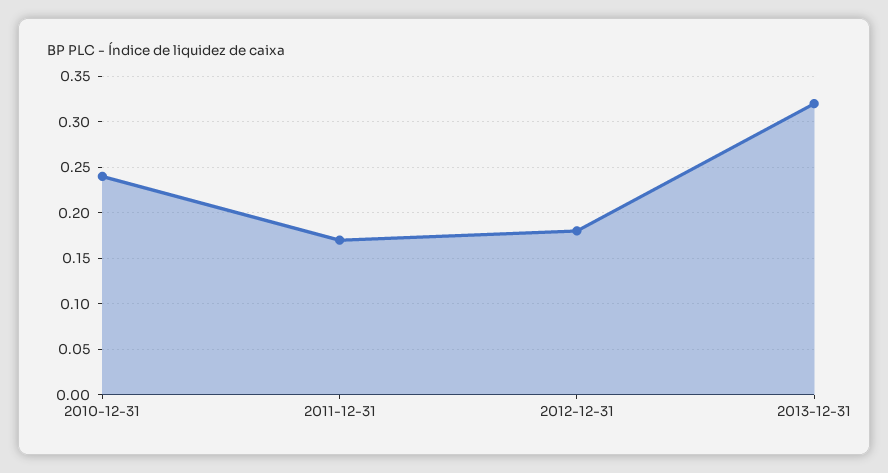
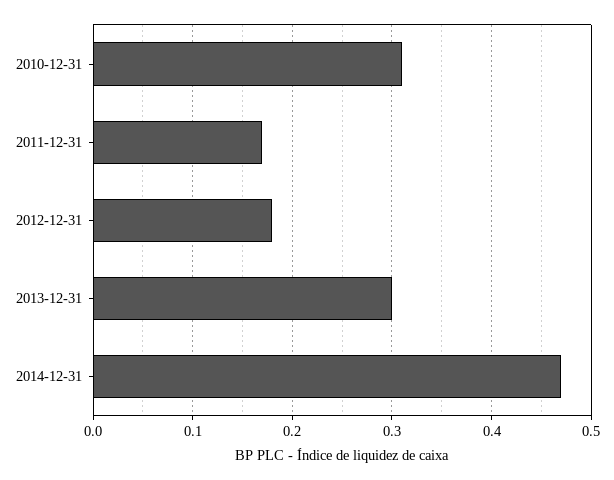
2010-12-31: 0.24 -> 0.31
2013-12-31: 0.32 -> 0.3
2014-12-31: none -> 0.47

